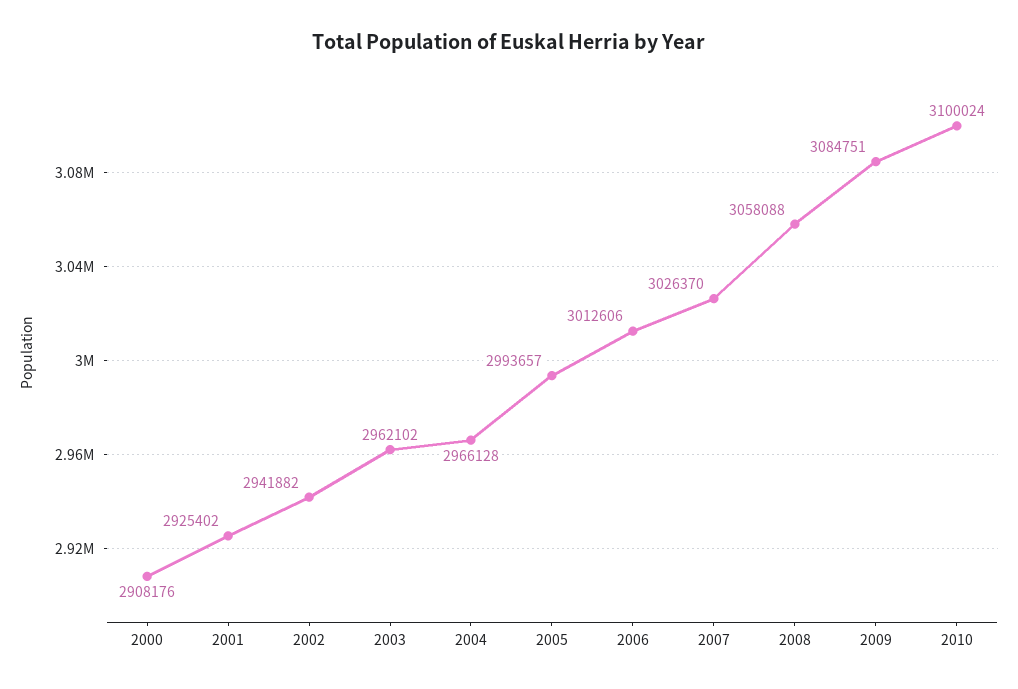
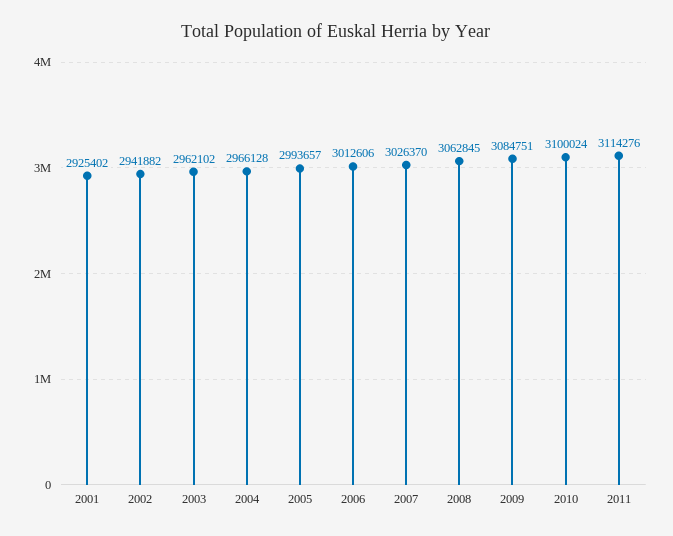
2000: 2908176 -> none
2008: 3058088 -> 3062845
2011: none -> 3114276

